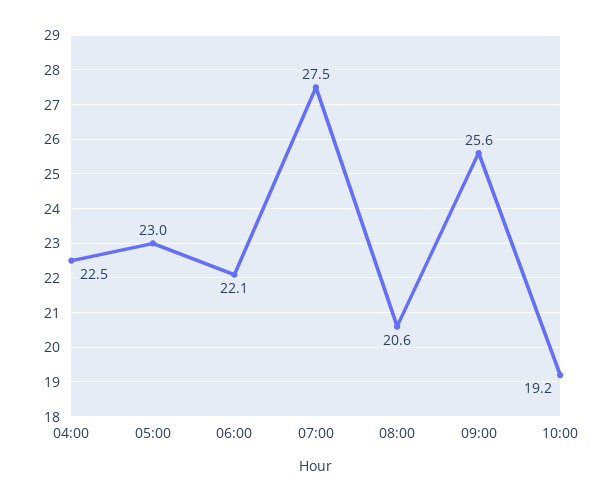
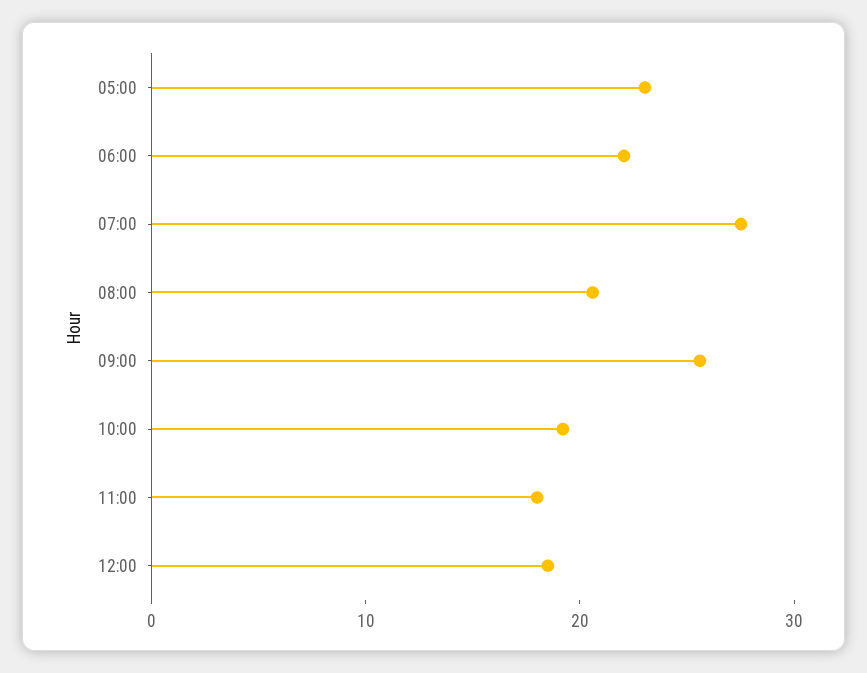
04:00: 22.5 -> none
11:00: none -> 18
12:00: none -> 18

